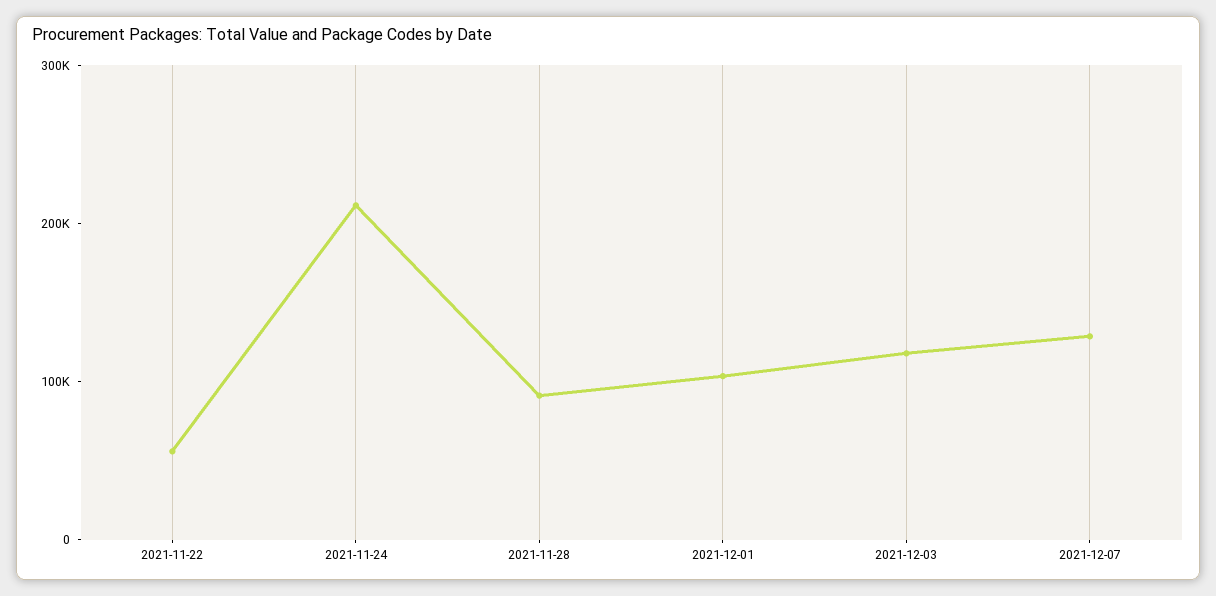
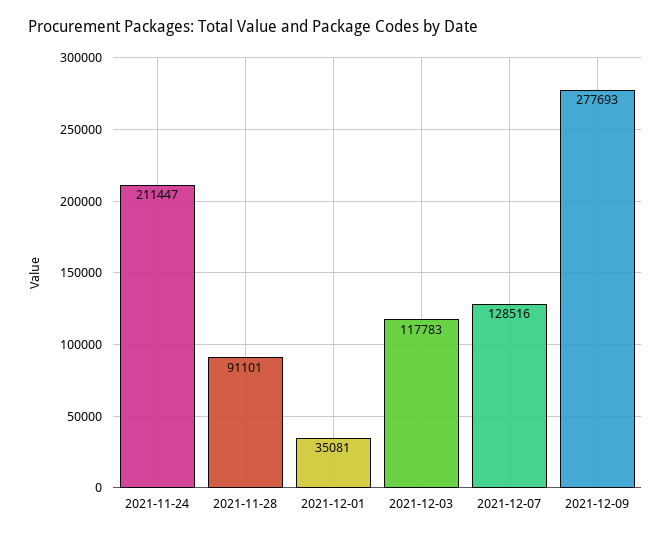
2021-11-22: 60000 -> none
2021-12-01: 100000 -> 35081
2021-12-09: none -> 277693

